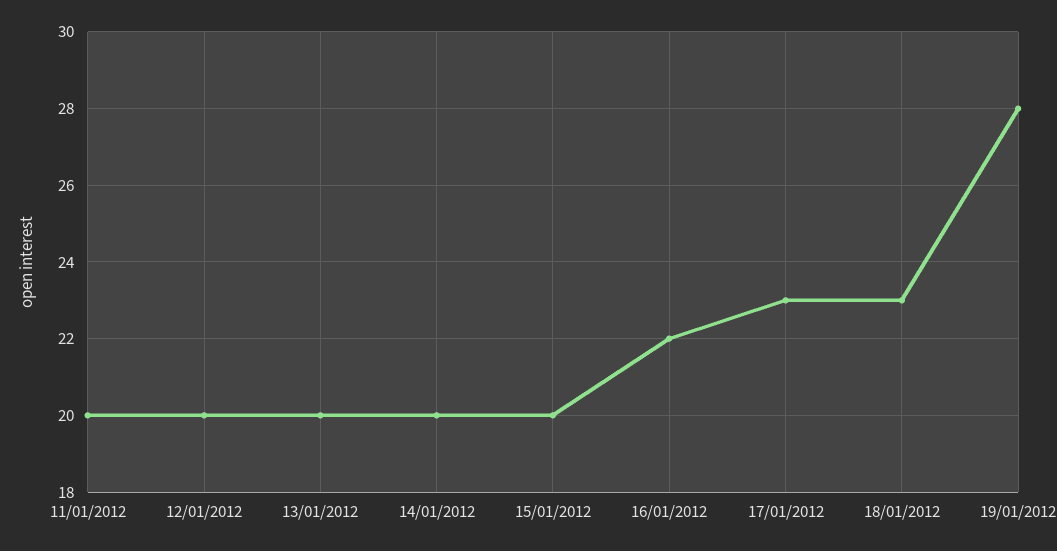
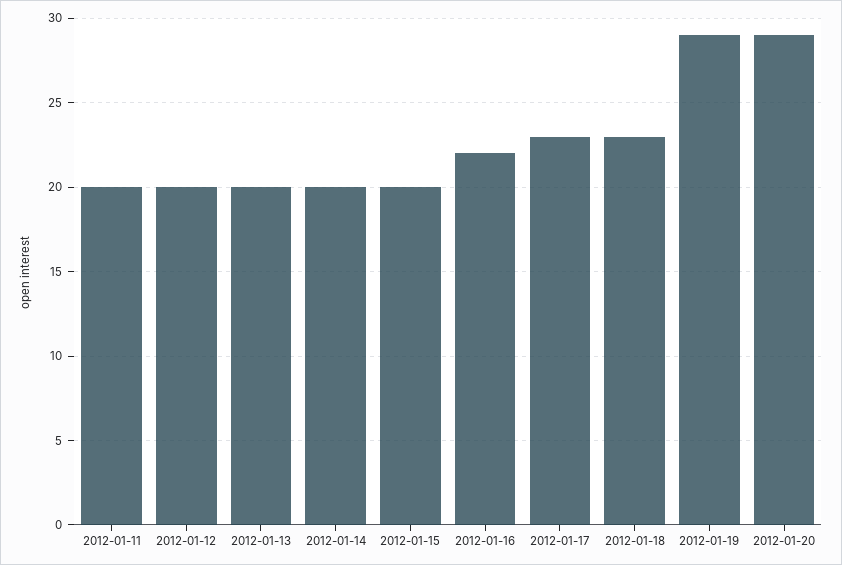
19/01/2012: 28 -> 29
2012-01-20: none -> 29

